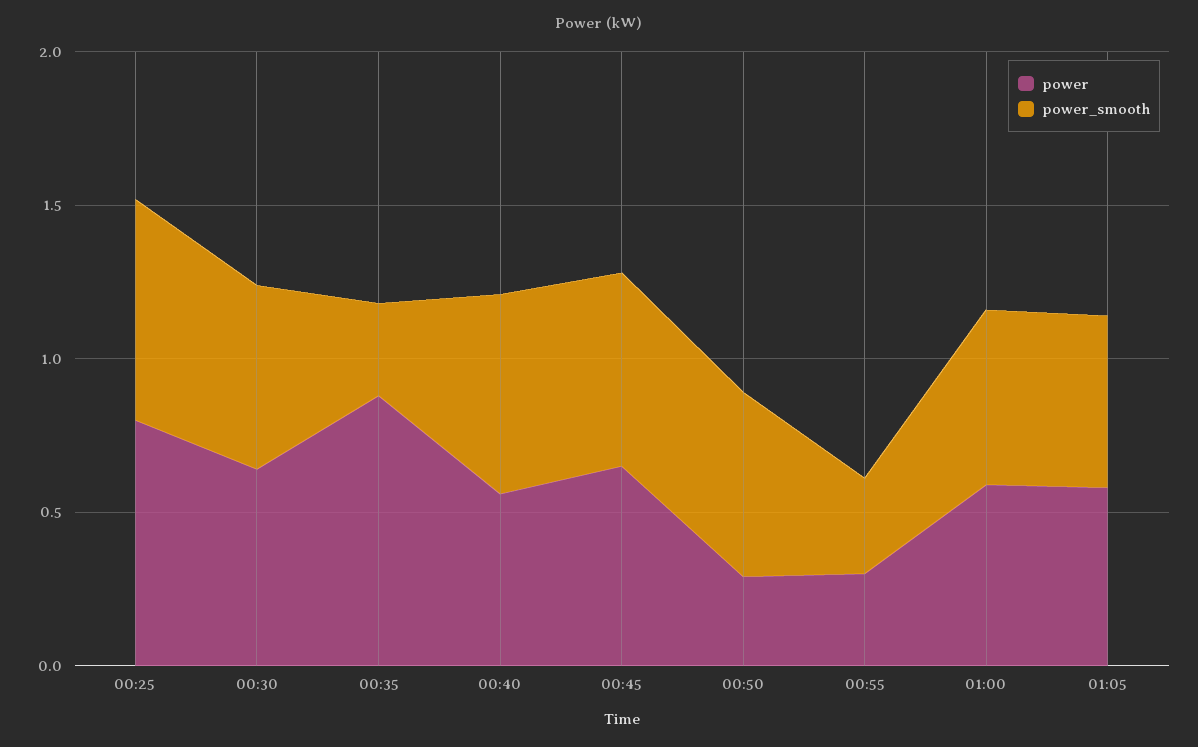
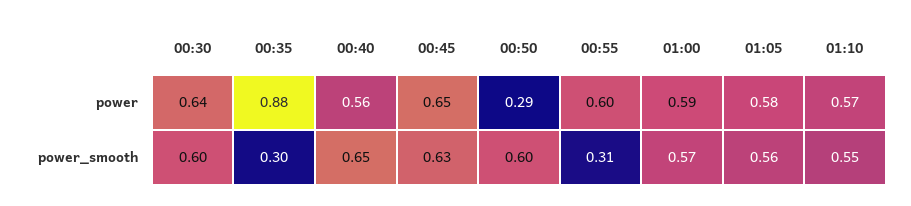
power, 00:25: 0.8 -> none
power_smooth, 00:25: 0.7 -> none
power, 00:55: 0.3 -> 0.6
power, 01:10: none -> 0.57
power_smooth, 01:10: none -> 0.55

